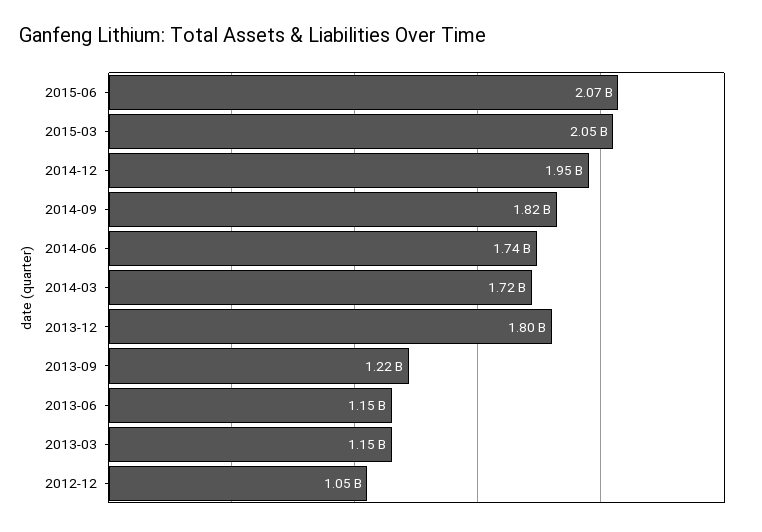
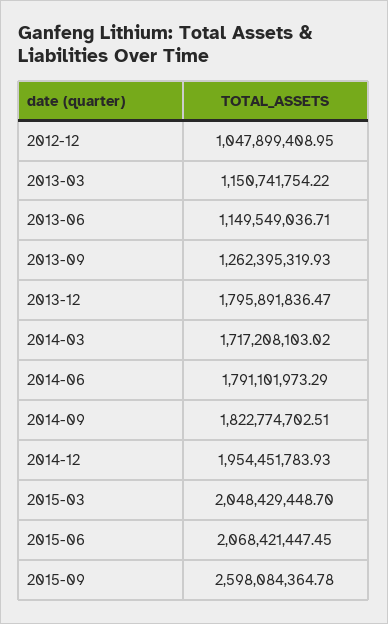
2014-06: 1740000000 -> 1791101973.29
2013-09: 1220000000 -> 1262395319.93
2015-09: none -> 2598084364.78

